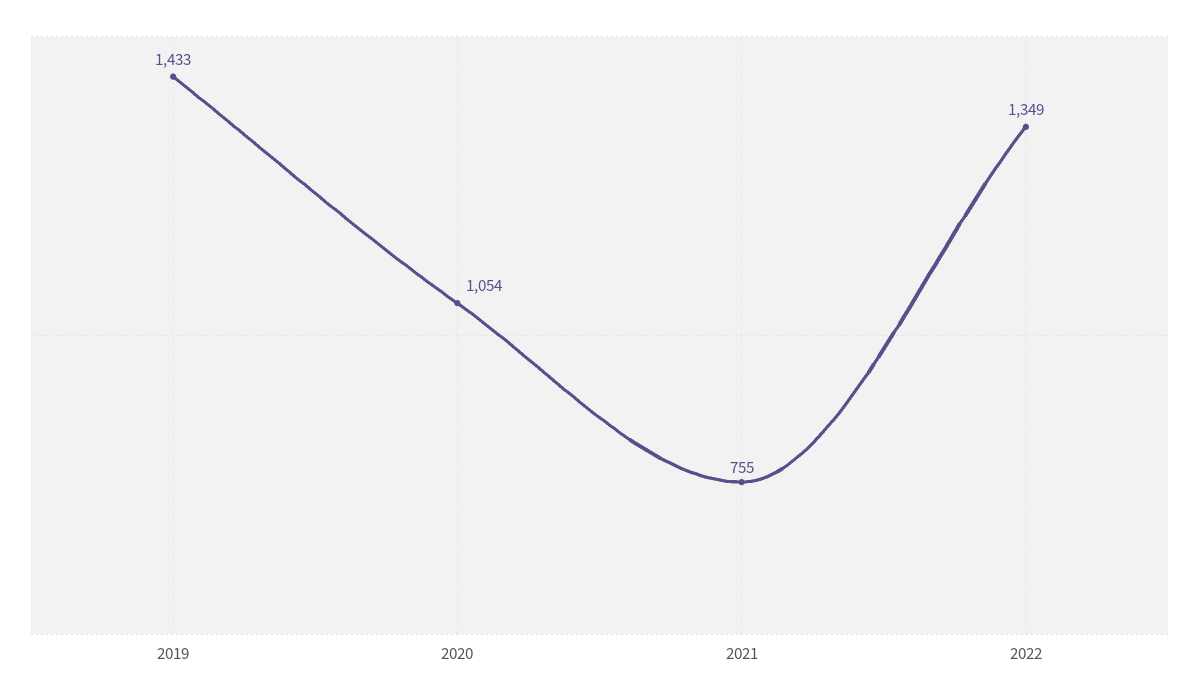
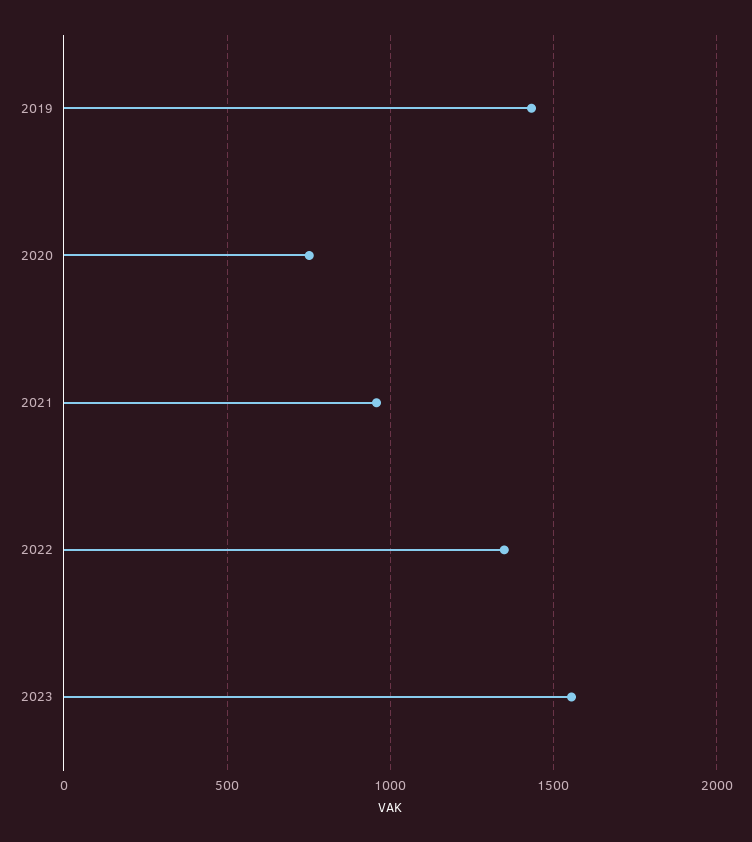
2020: 1054 -> 750
2021: 755 -> 950
2023: none -> 1550

